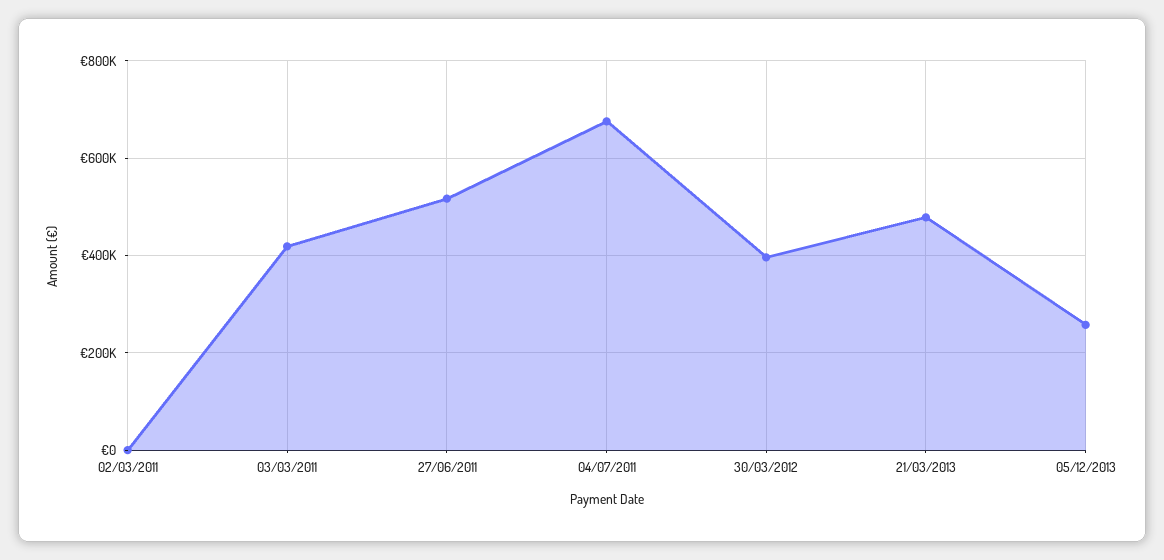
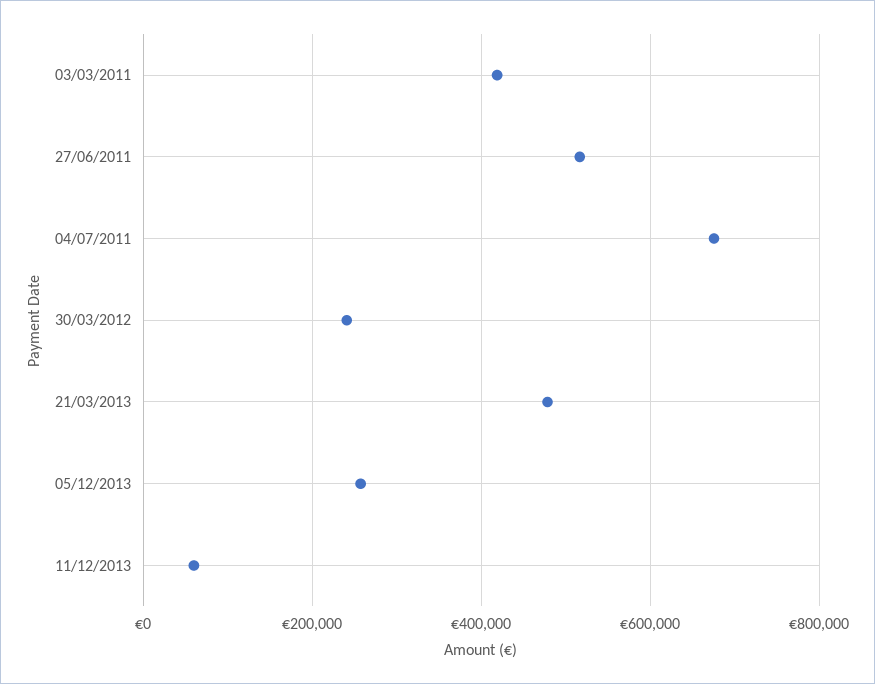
02/03/2011: 0 -> none
30/03/2012: 400000 -> 240000
11/12/2013: none -> 60000

